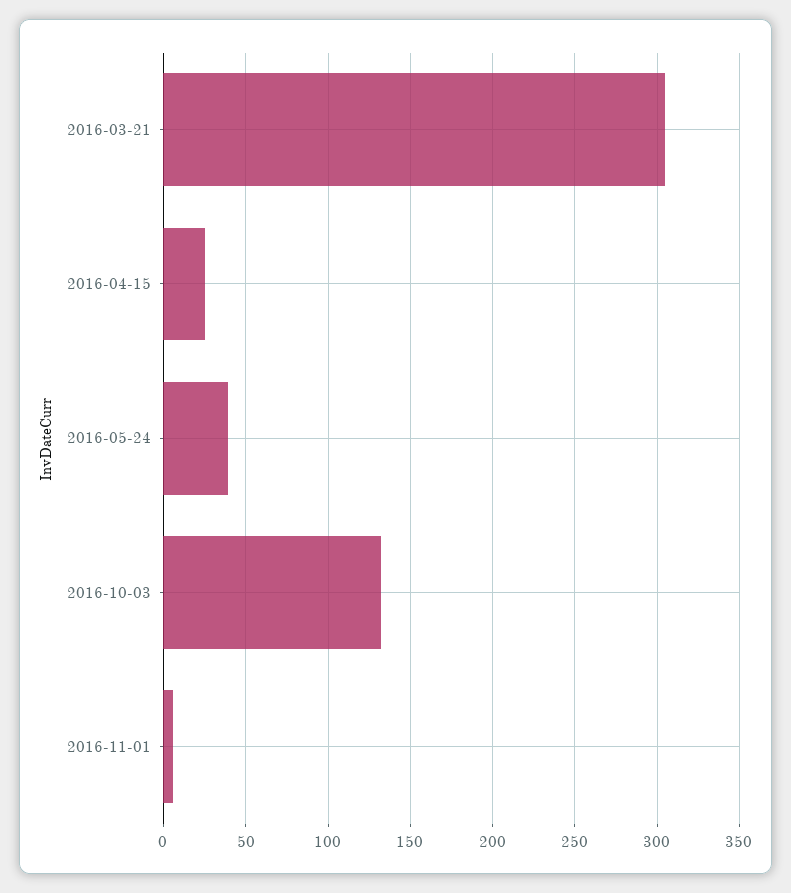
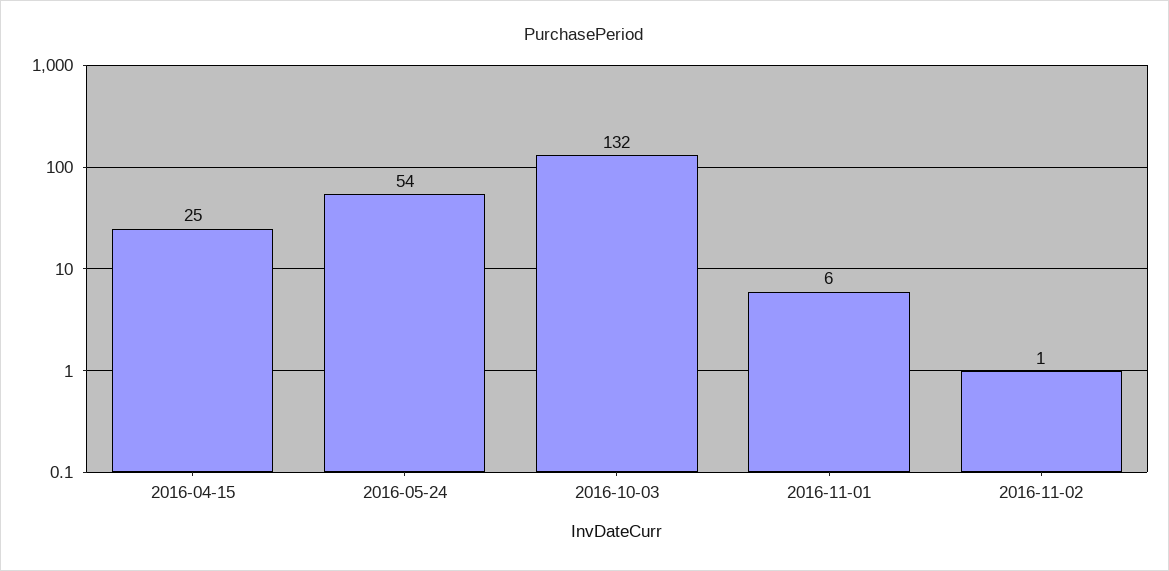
2016-03-21: 305 -> none
2016-05-24: 40 -> 54
2016-11-02: none -> 1

